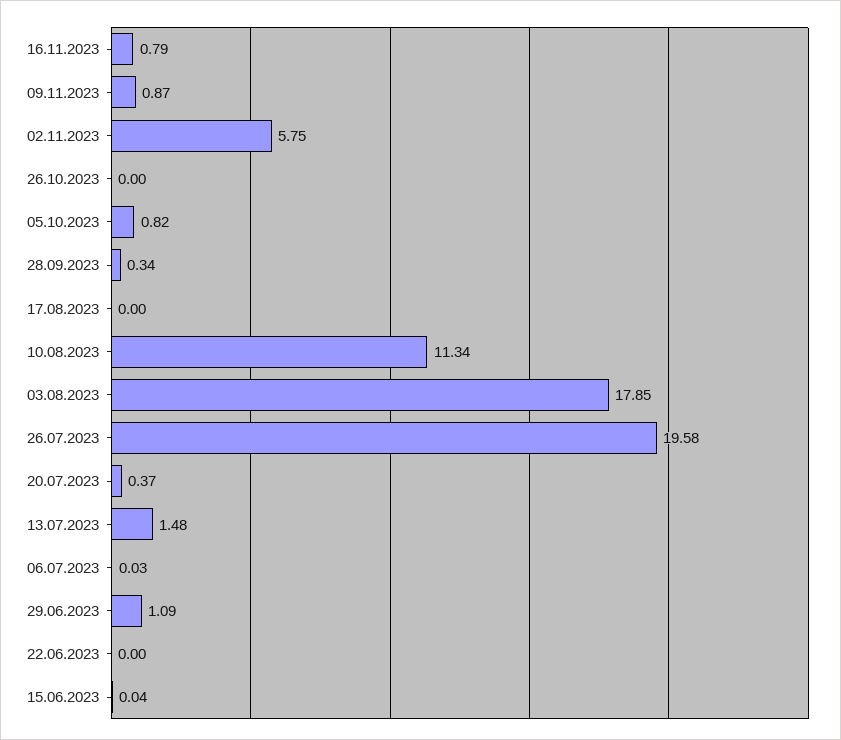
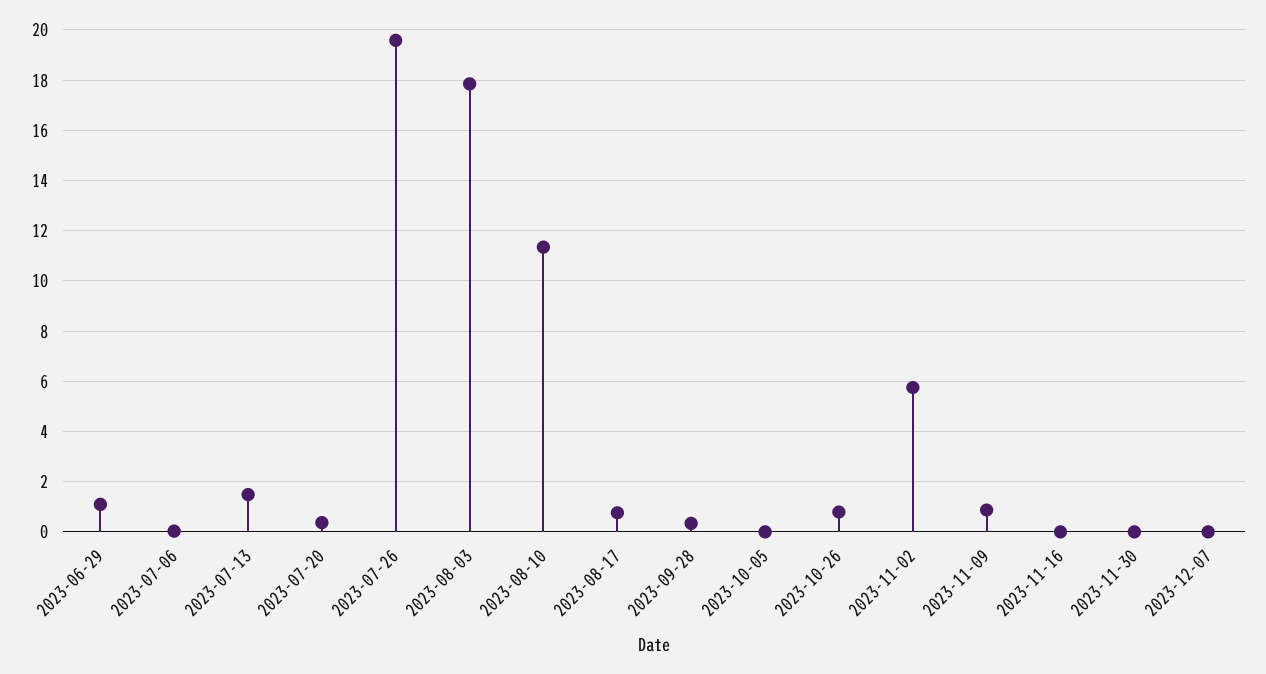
16.11.2023: 0.79 -> 0
26.10.2023: 0 -> 0.75
05.10.2023: 0.82 -> 0
17.08.2023: 0 -> 0.75
22.06.2023: 0 -> none
15.06.2023: 0.04 -> none
2023-11-30: none -> 0
2023-12-07: none -> 0

